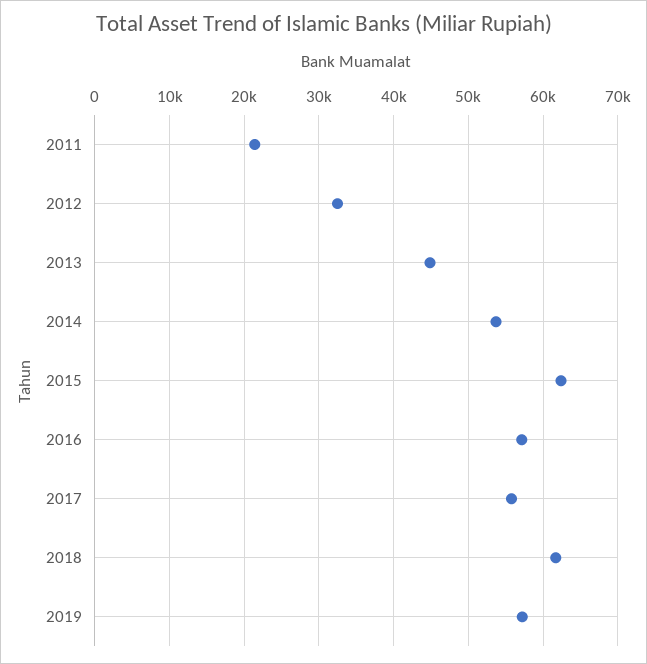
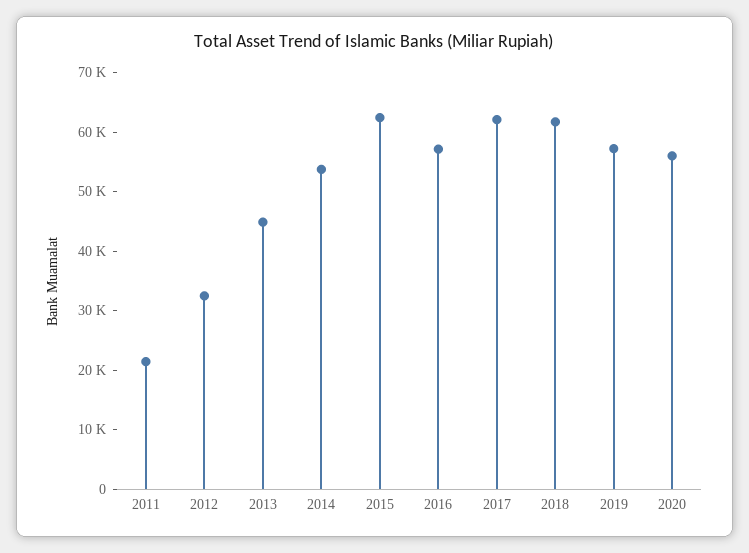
2017: 56000 -> 62000
2020: none -> 56000

